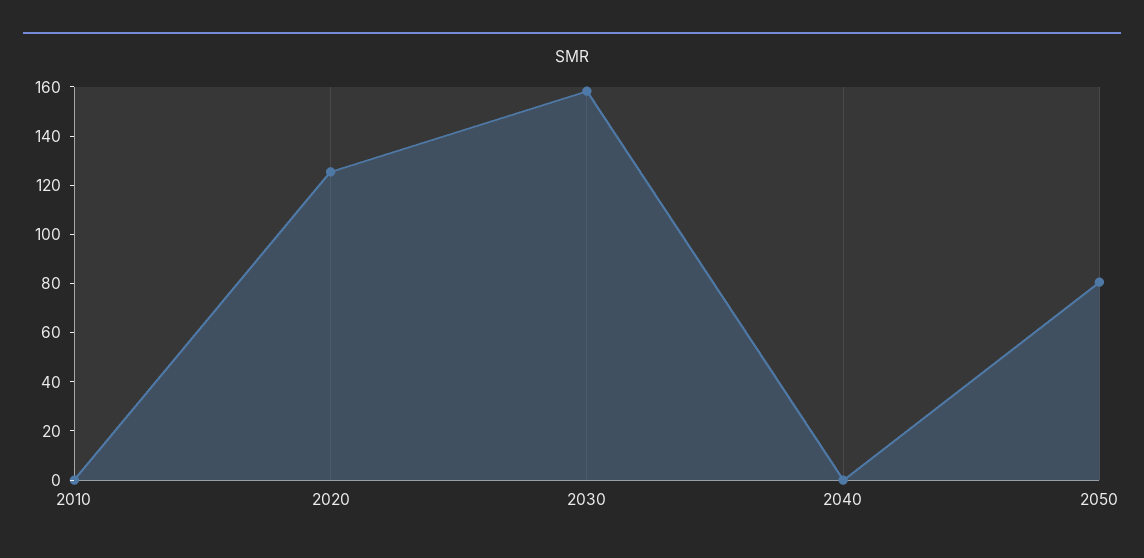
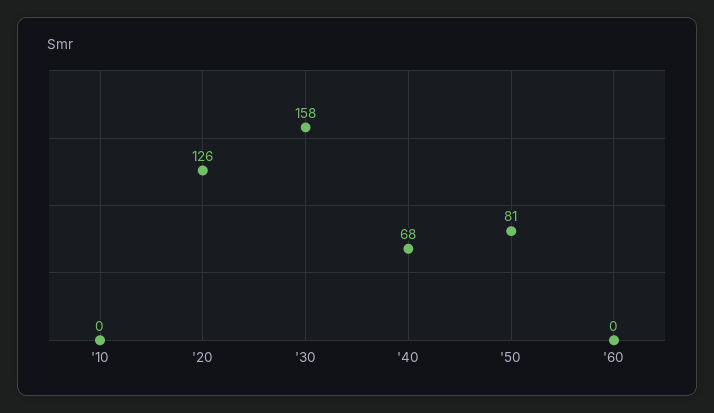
2040: 0 -> 68
'60: none -> 0

